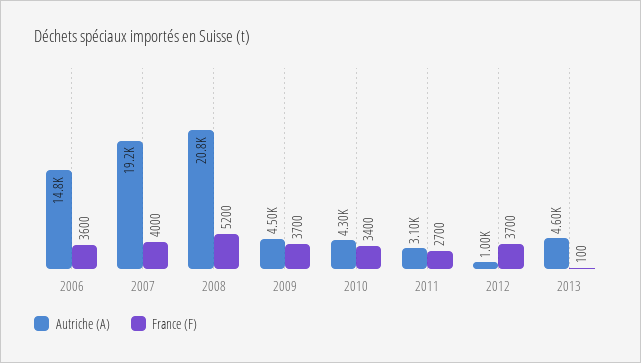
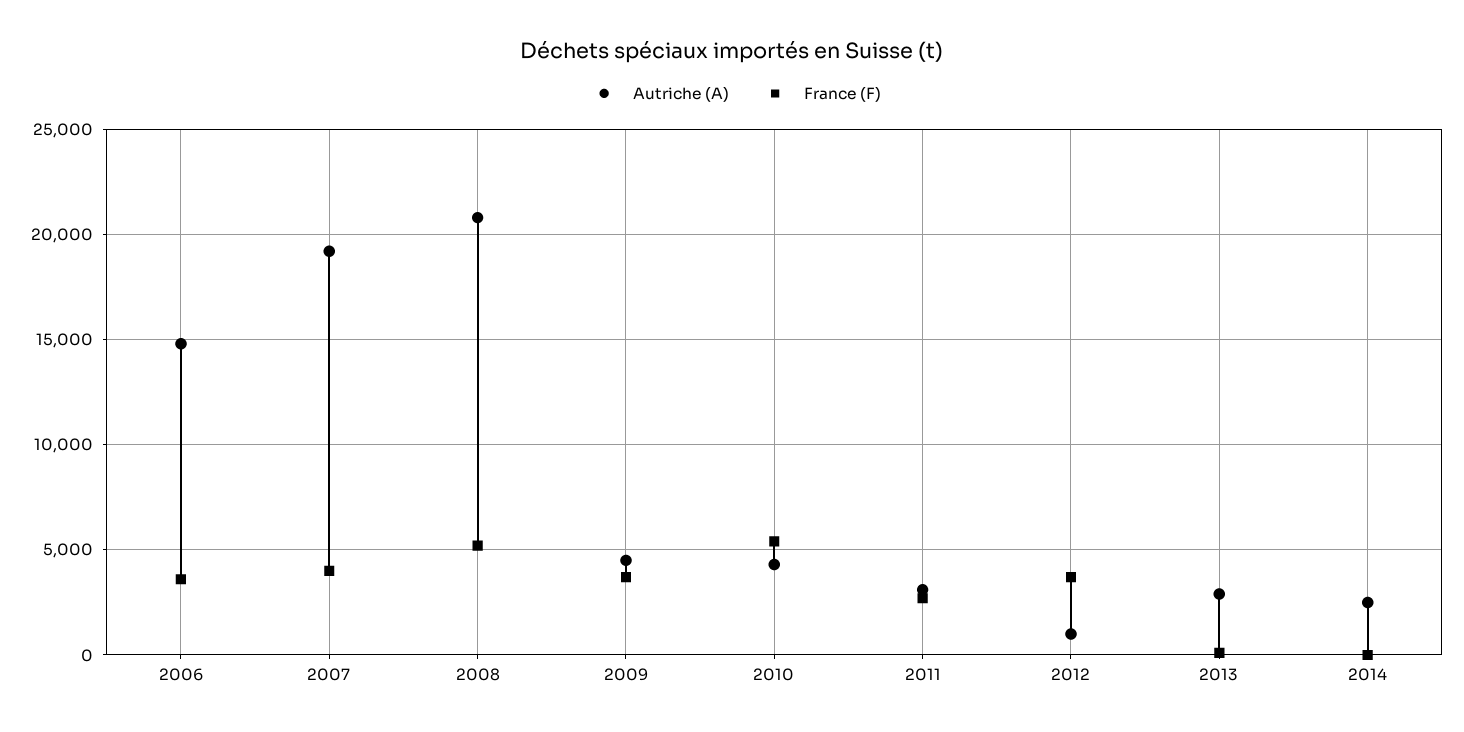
France (F), 2010: 3400 -> 5500
Autriche (A), 2013: 4600 -> 3000
Autriche (A), 2014: none -> 2500
France (F), 2014: none -> 0

